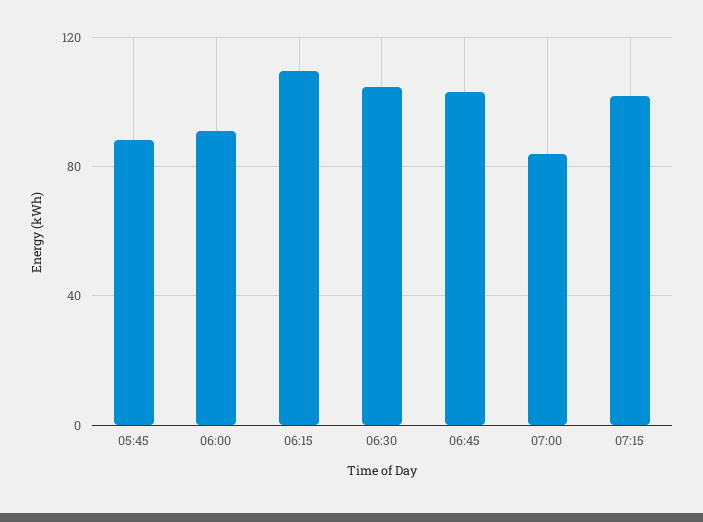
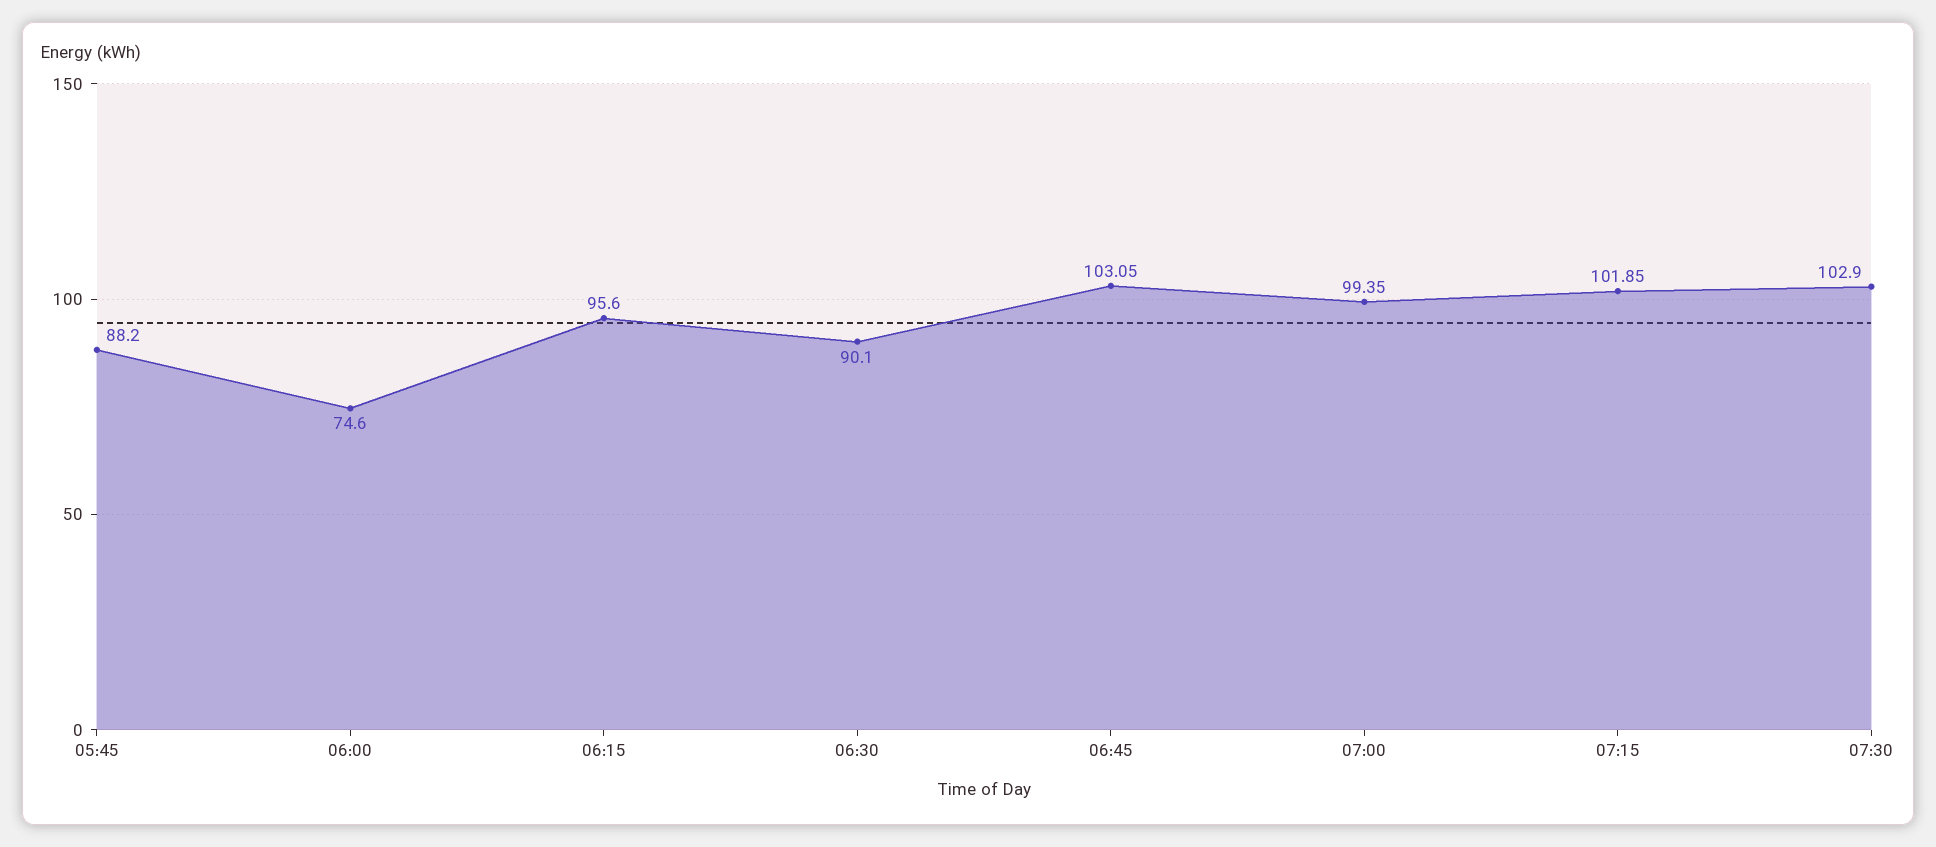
06:00: 90 -> 74.6
06:15: 110 -> 95.6
06:30: 105 -> 90.1
07:00: 85 -> 99.35
07:30: none -> 102.9

